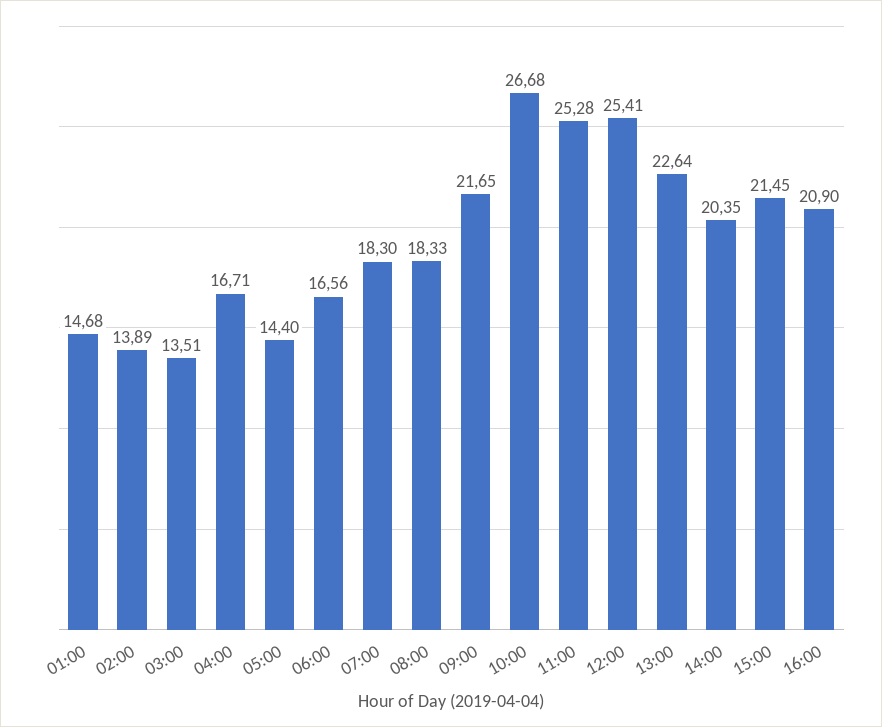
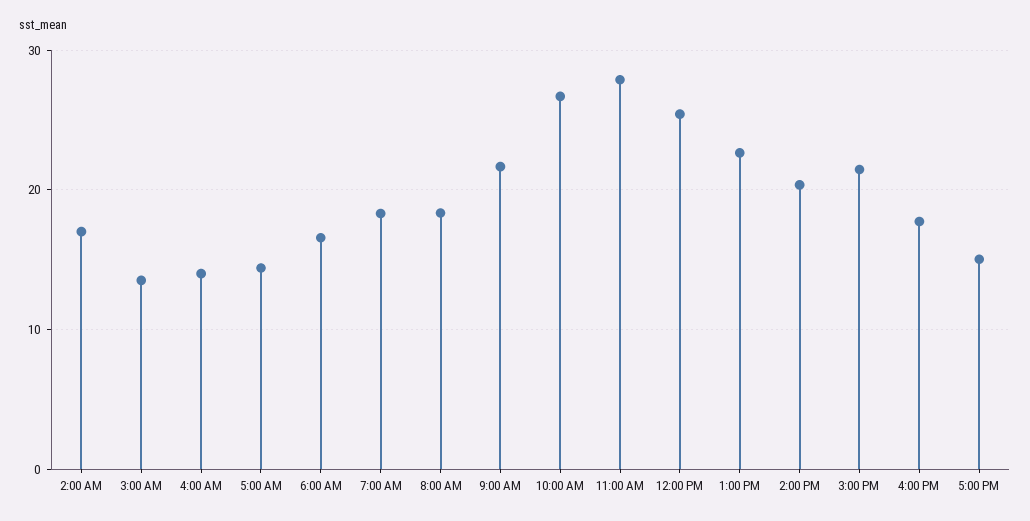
01:00: 14.68 -> none
02:00: 13.89 -> 17
04:00: 16.71 -> 14
11:00: 25.28 -> 28
16:00: 20.9 -> 18
5:00 PM: none -> 15

